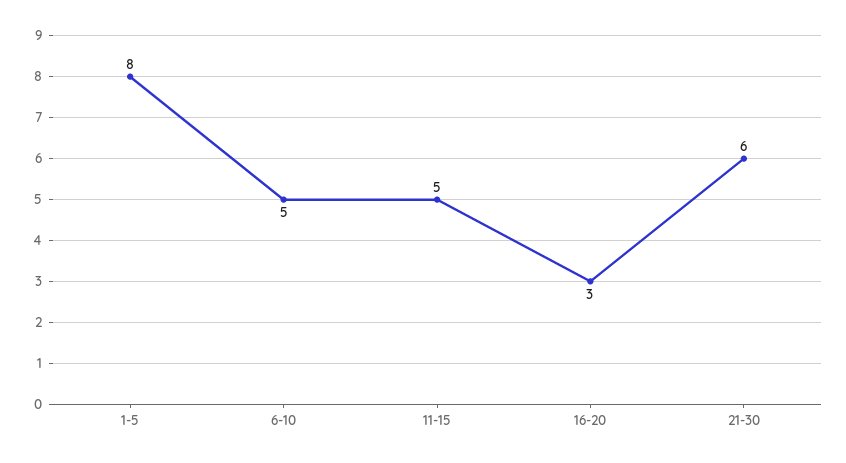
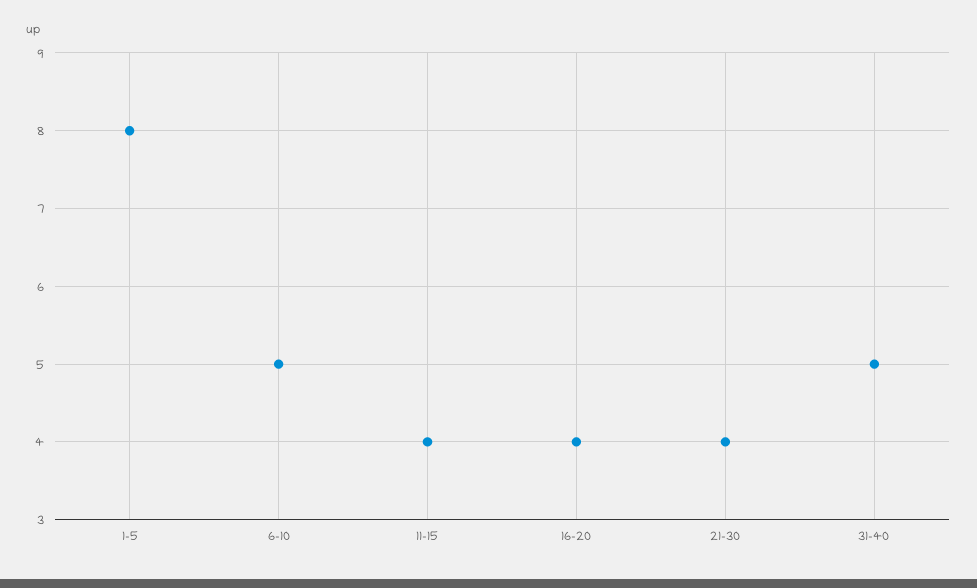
11-15: 5 -> 4
16-20: 3 -> 4
21-30: 6 -> 4
31-40: none -> 5

